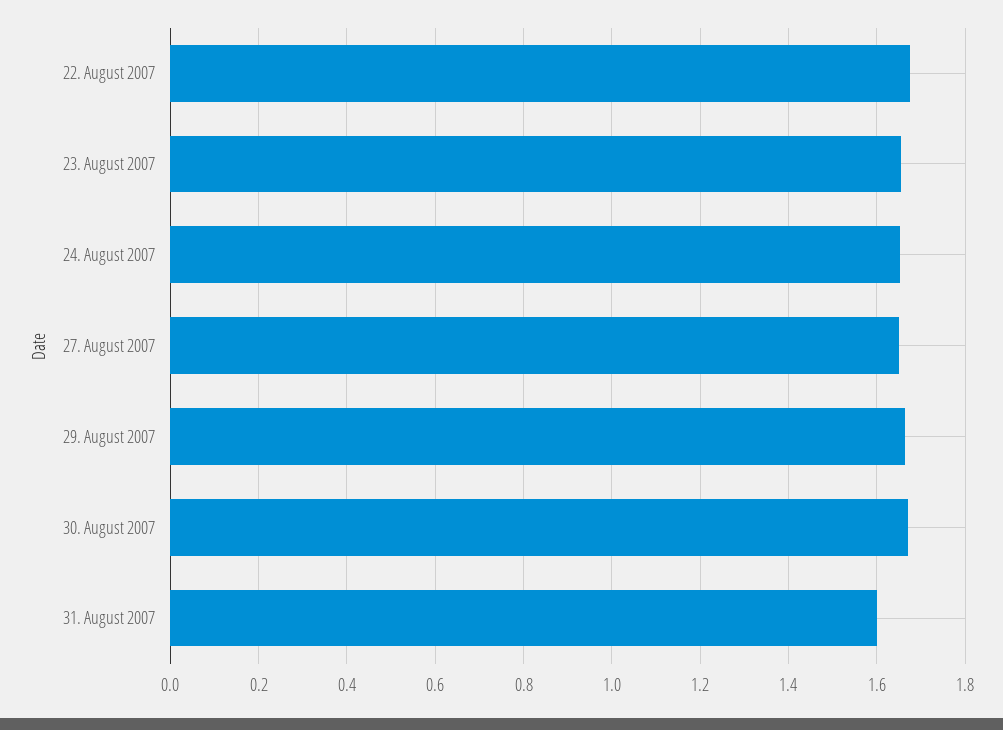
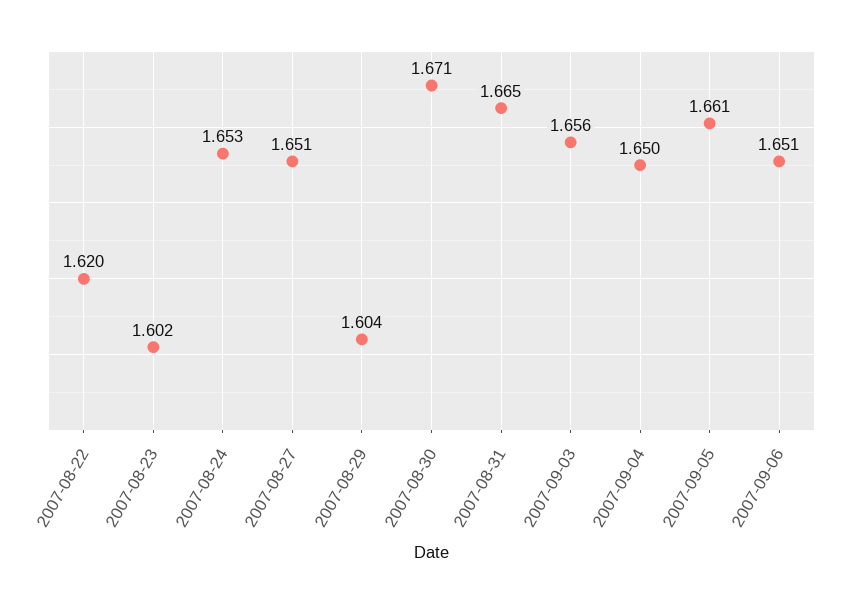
22. August 2007: 1.68 -> 1.62
23. August 2007: 1.66 -> 1.602
29. August 2007: 1.66 -> 1.604
31. August 2007: 1.6 -> 1.665
2007-09-03: none -> 1.656
2007-09-04: none -> 1.65
2007-09-05: none -> 1.661
2007-09-06: none -> 1.651

